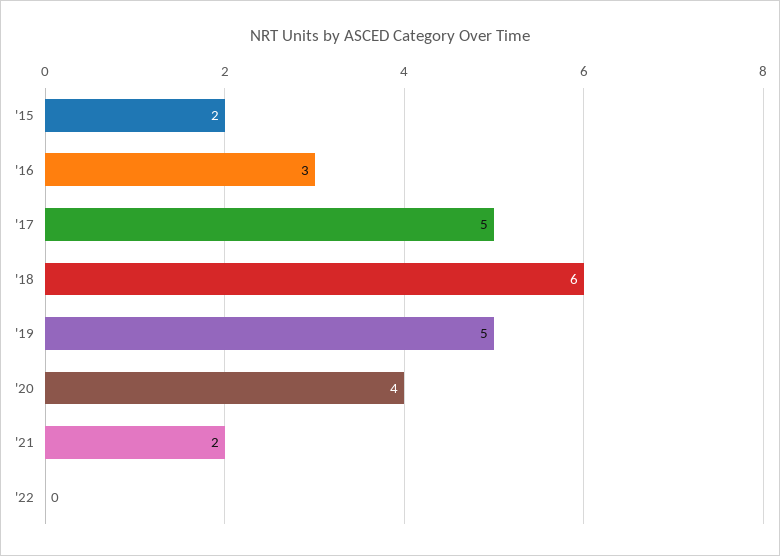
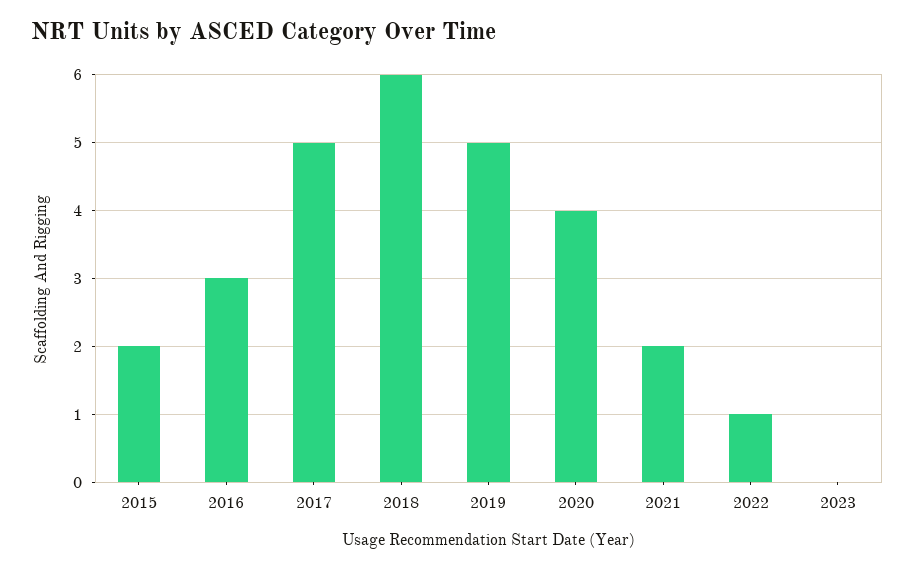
'22: 0 -> 1
2023: none -> 0

